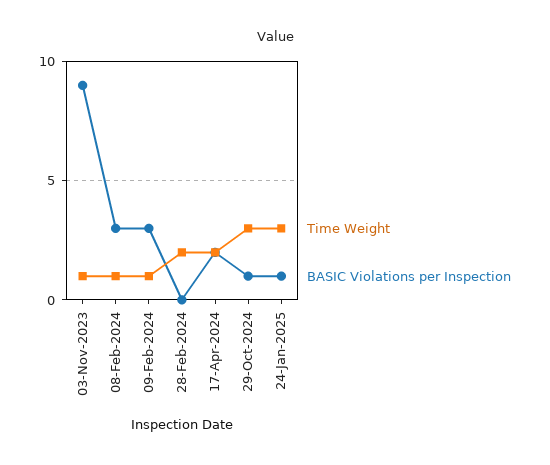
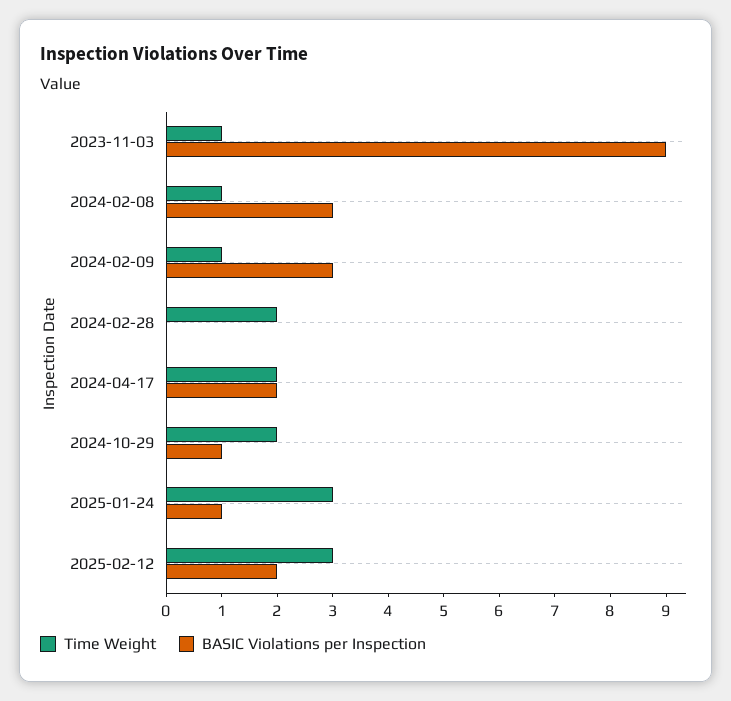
Time Weight, 29-Oct-2024: 3 -> 2
Time Weight, 2025-02-12: none -> 3
BASIC Violations per Inspection, 2025-02-12: none -> 2

